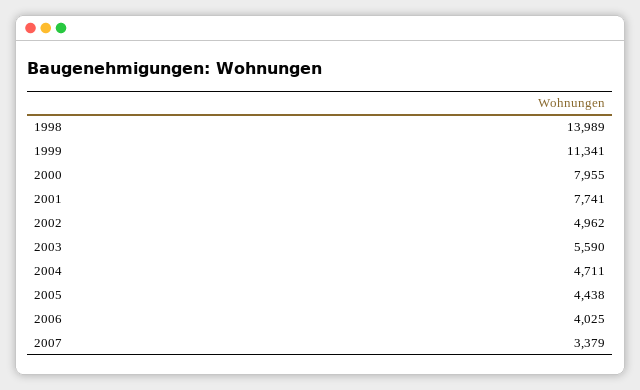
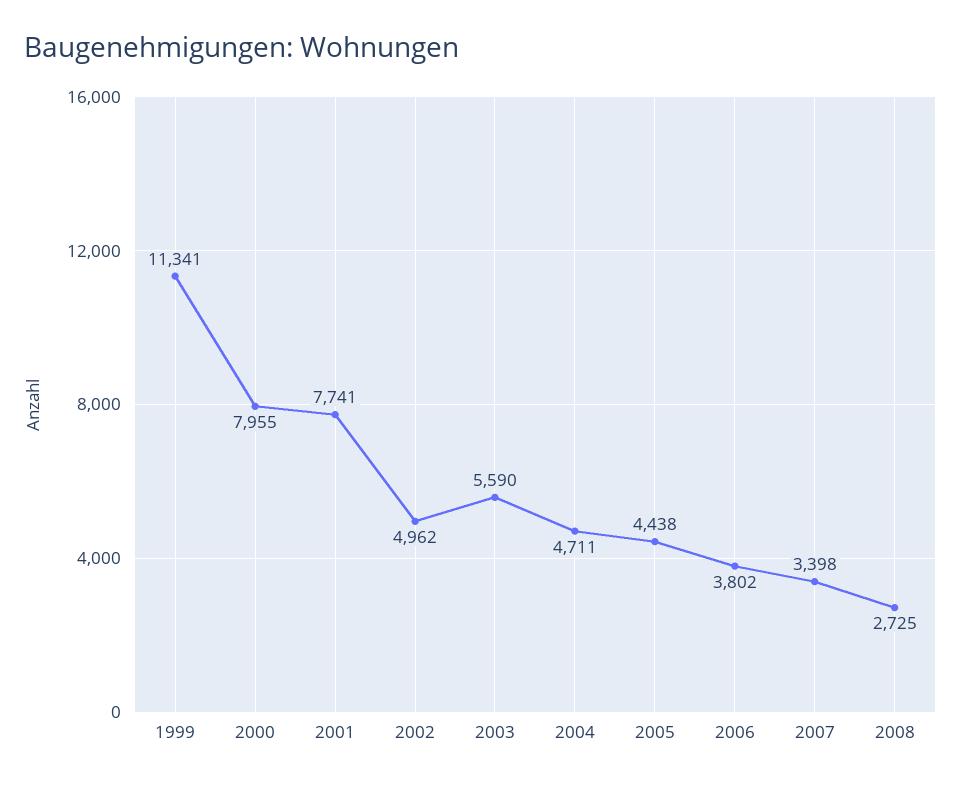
1998: 13989 -> none
2006: 4025 -> 3802
2007: 3379 -> 3398
2008: none -> 2725

